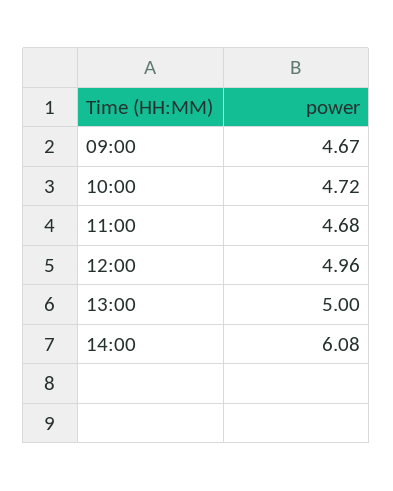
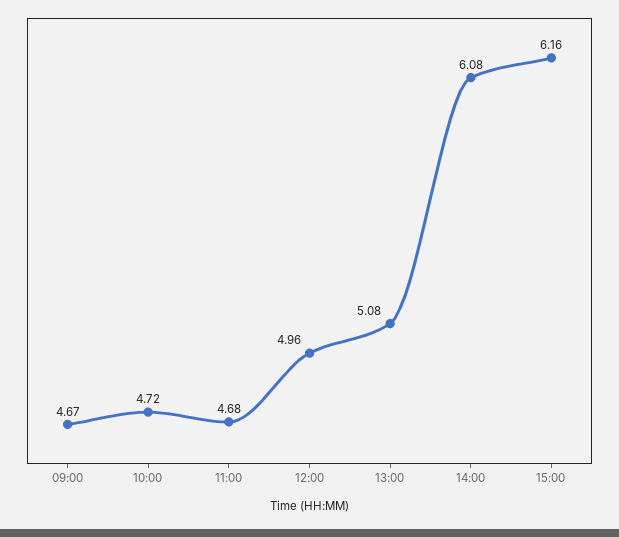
13:00: 5 -> 5.08
15:00: none -> 6.16

